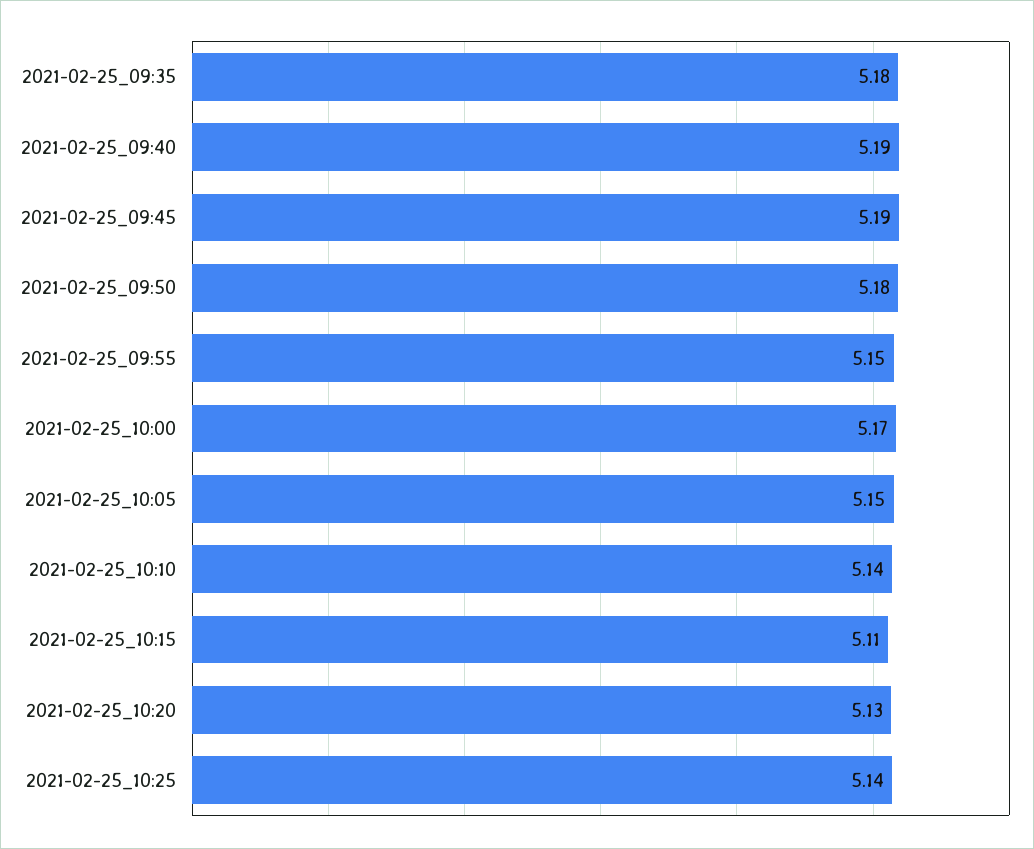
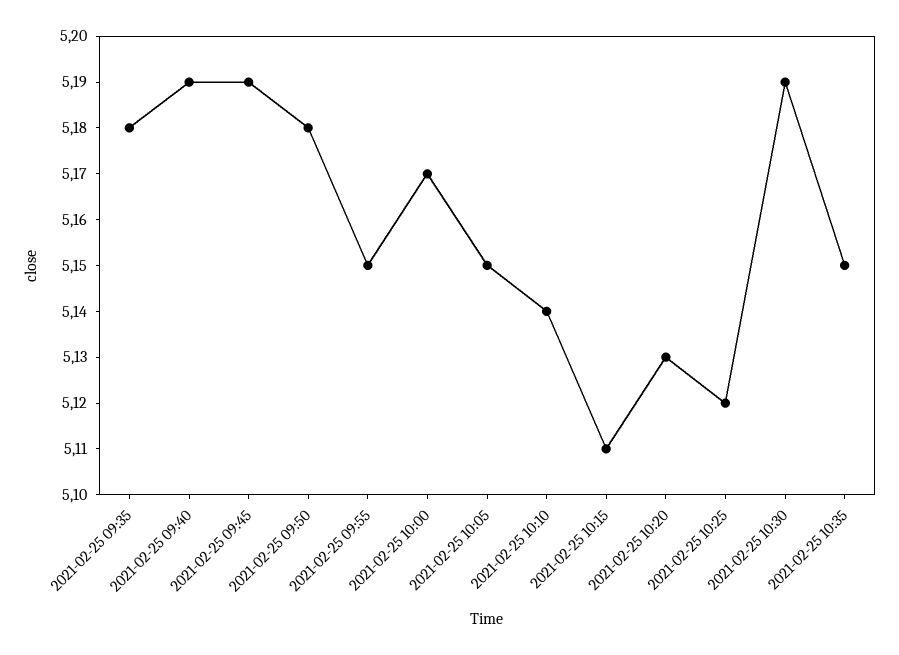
2021-02-25_10:25: 5.14 -> 5.12
2021-02-25 10:30: none -> 5.19
2021-02-25 10:35: none -> 5.15

